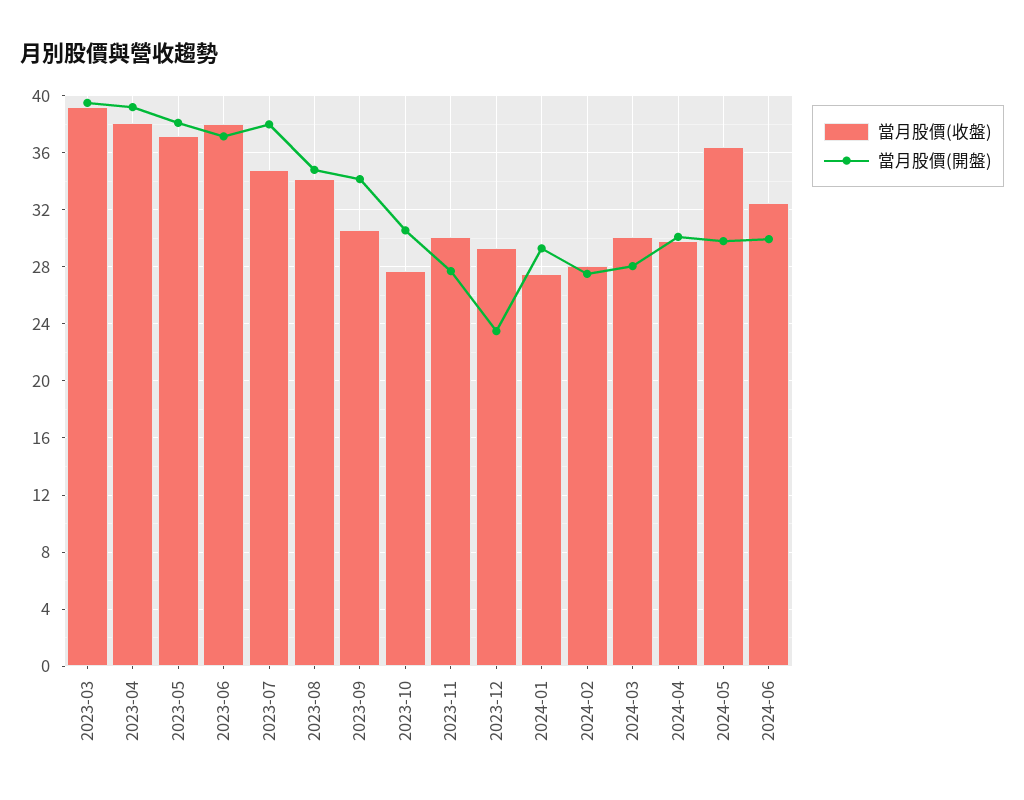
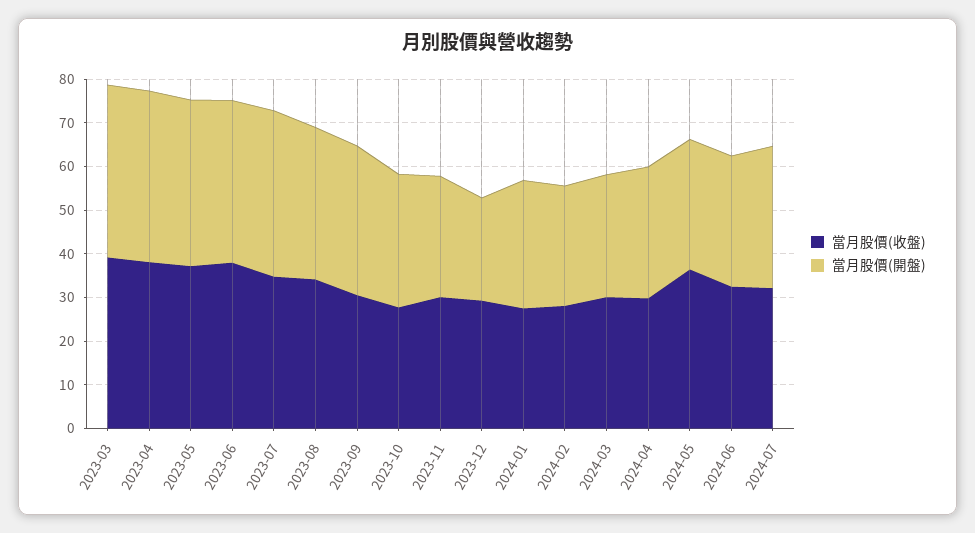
當月股價(收盤), 2024-07: none -> 32
當月股價(開盤), 2024-07: none -> 32

